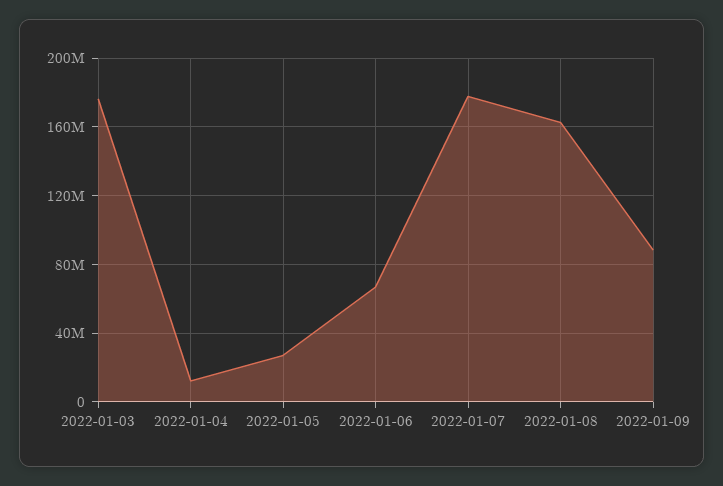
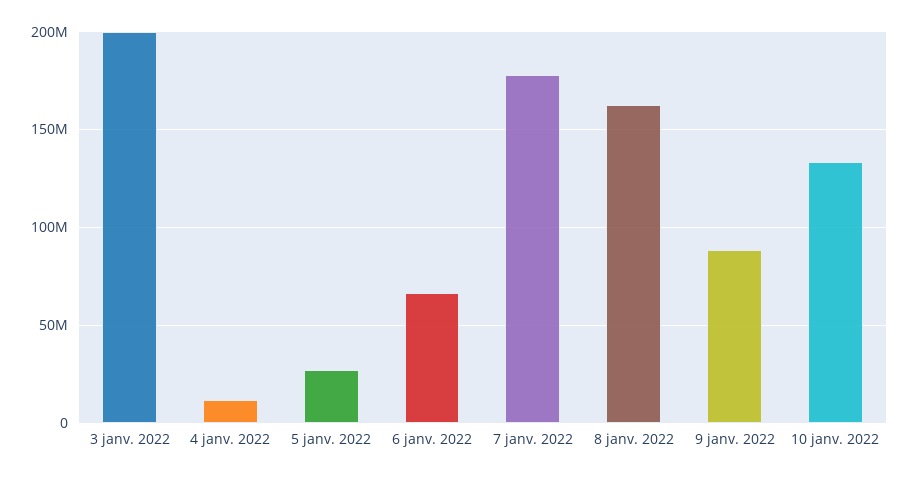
2022-01-03: 175000000 -> 200000000
10 janv. 2022: none -> 135000000

